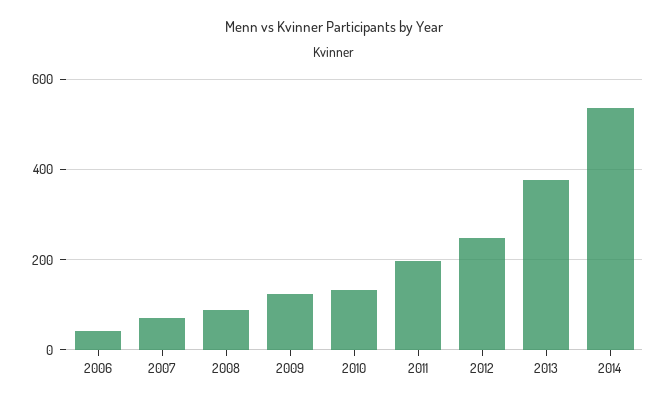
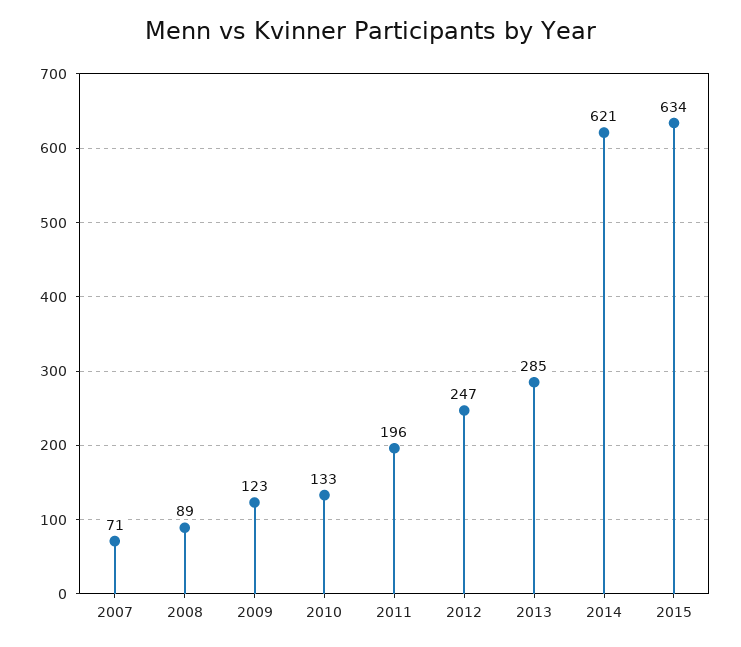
2006: 40 -> none
2013: 380 -> 285
2014: 540 -> 621
2015: none -> 634

